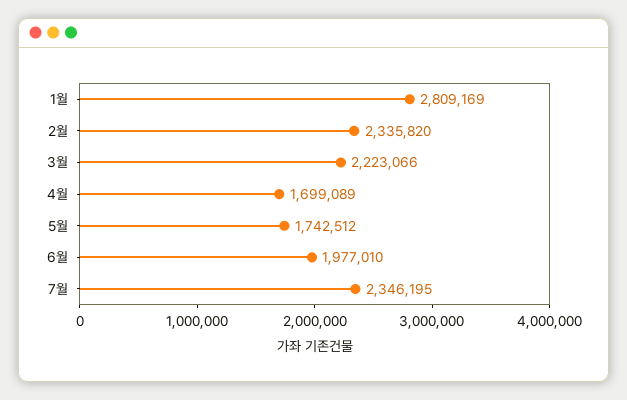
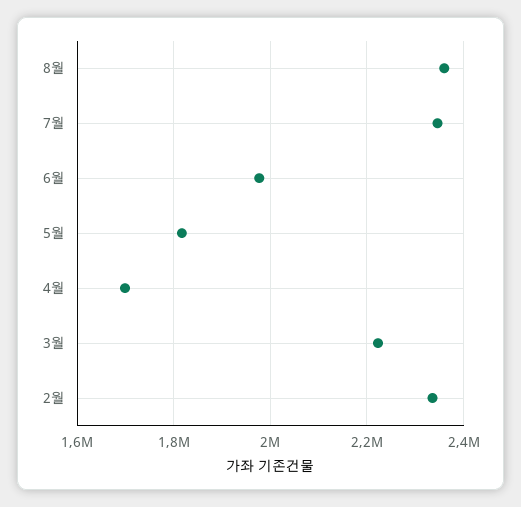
1월: 2809169 -> none
5월: 1742512 -> 1820000
8월: none -> 2360000

